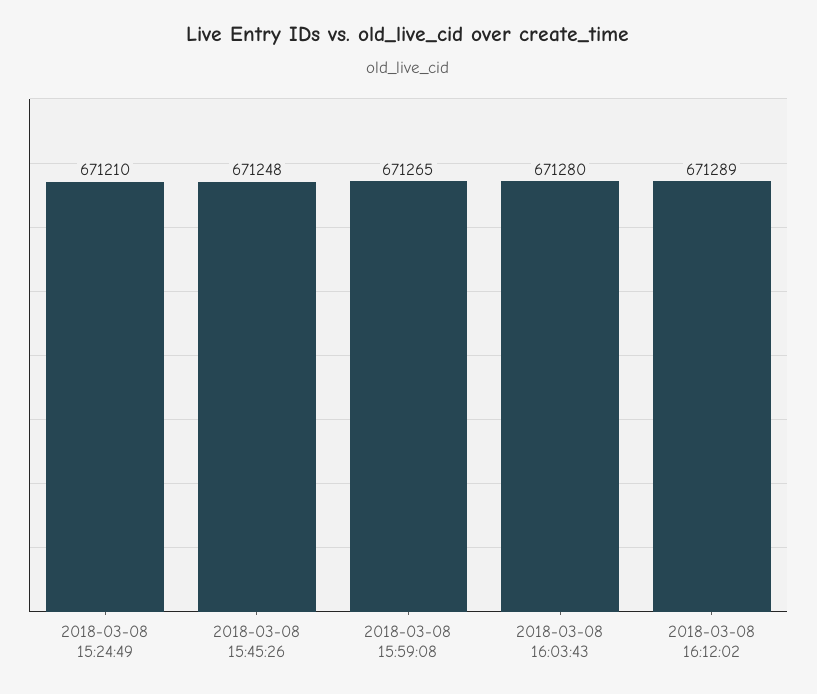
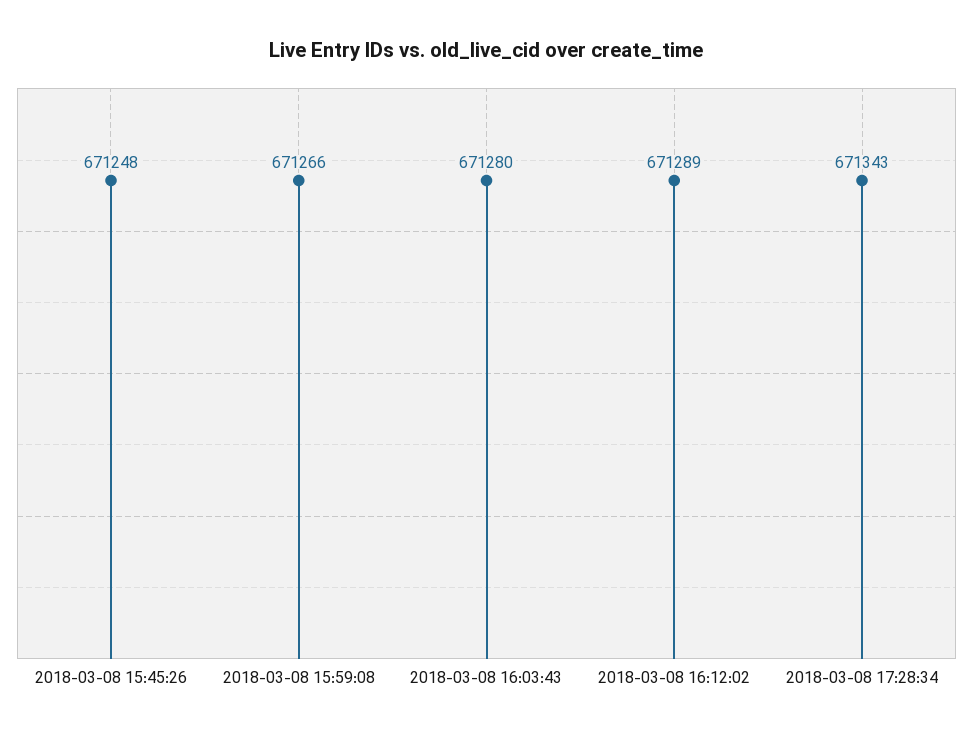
2018-03-08 15:24:49: 671210 -> none
2018-03-08 15:59:08: 671265 -> 671266
2018-03-08 17:28:34: none -> 671343

